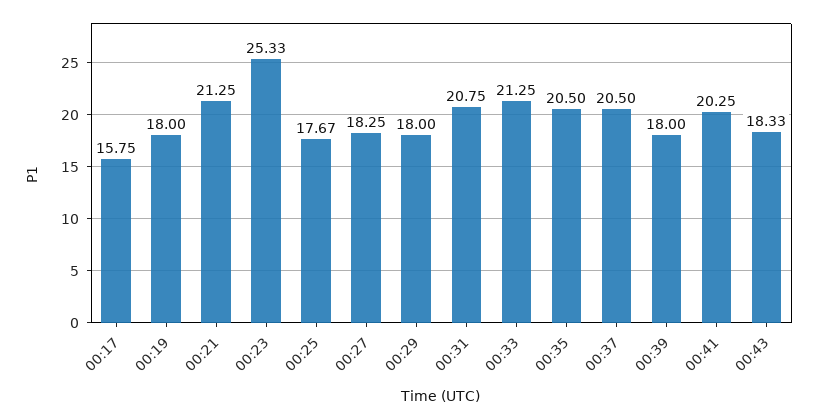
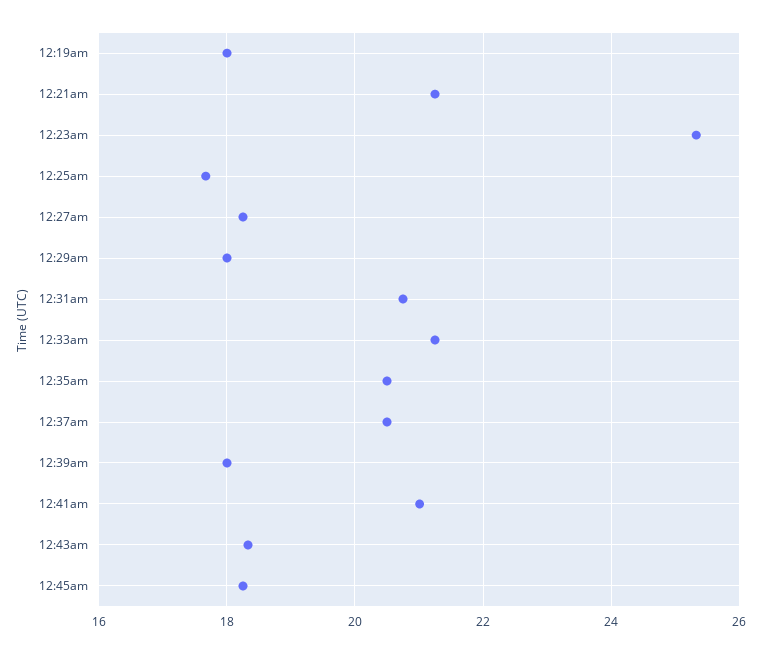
00:17: 15.75 -> none
00:41: 20.25 -> 21
12:45am: none -> 18.2

